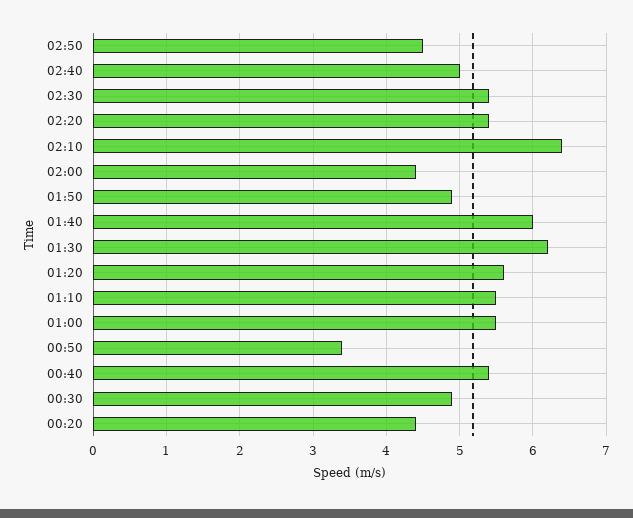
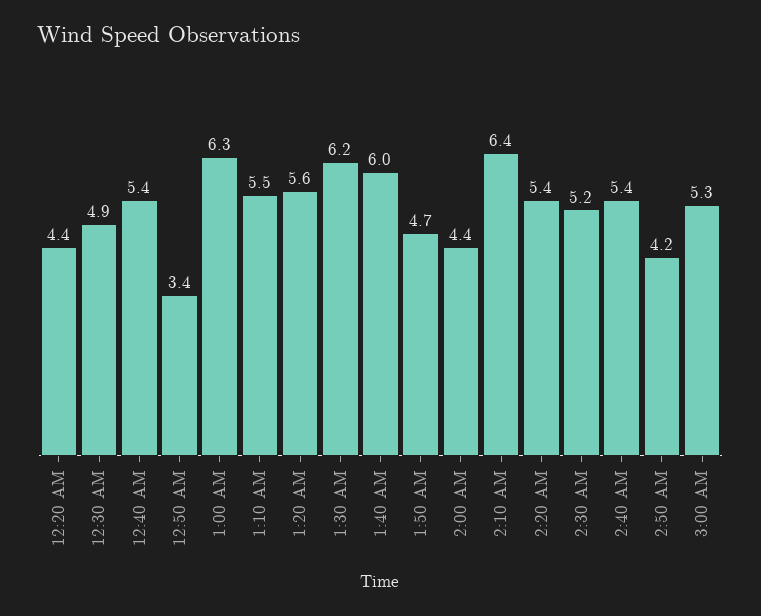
02:50: 4.5 -> 4.2
02:40: 5 -> 5.4
02:30: 5.4 -> 5.2
01:50: 4.9 -> 4.7
01:00: 5.5 -> 6.3
3:00 AM: none -> 5.3

